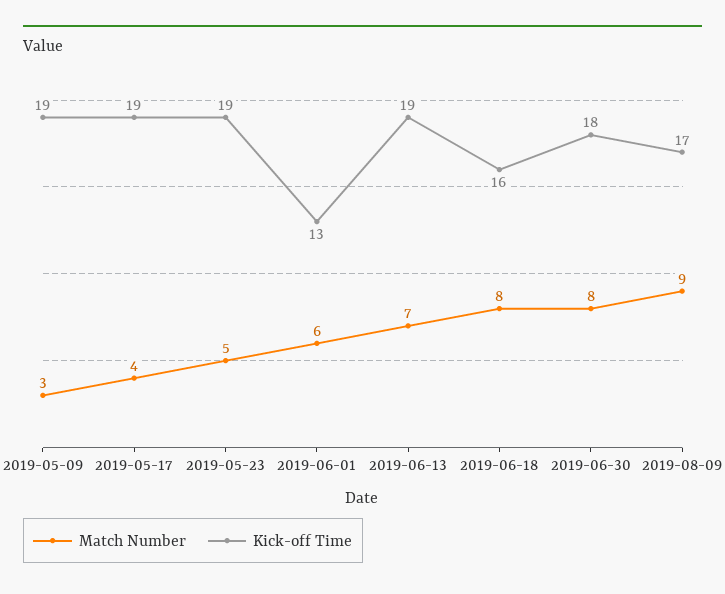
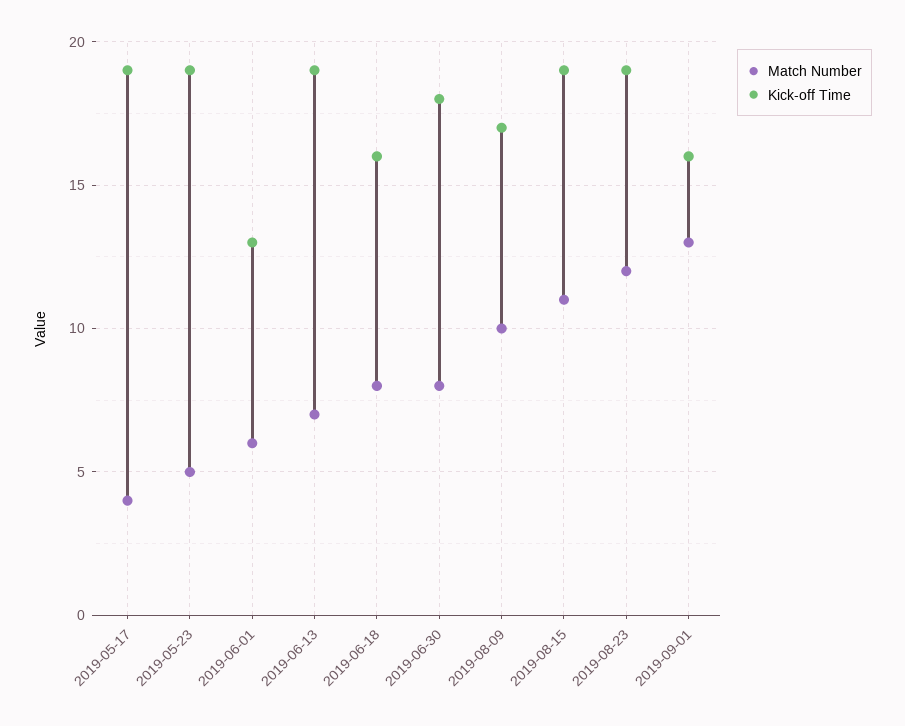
Match Number, 2019-05-09: 3 -> none
Kick-off Time, 2019-05-09: 19 -> none
Match Number, 2019-08-09: 9 -> 10
Match Number, 2019-08-15: none -> 11
Kick-off Time, 2019-08-15: none -> 19
Match Number, 2019-08-23: none -> 12
Kick-off Time, 2019-08-23: none -> 19
Match Number, 2019-09-01: none -> 13
Kick-off Time, 2019-09-01: none -> 16

